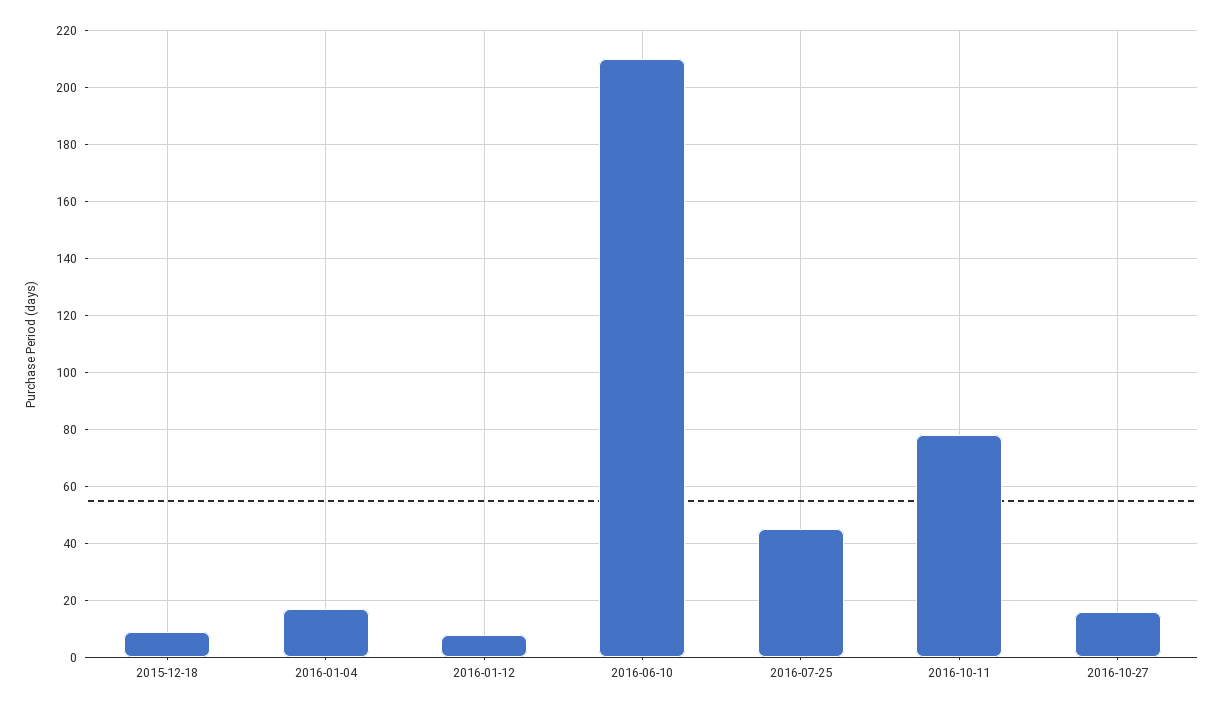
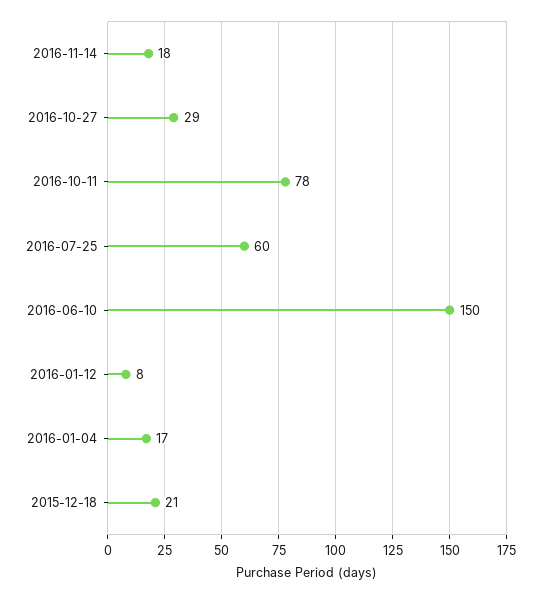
2015-12-18: 10 -> 21
2016-06-10: 210 -> 150
2016-07-25: 45 -> 60
2016-10-27: 15 -> 29
2016-11-14: none -> 18

